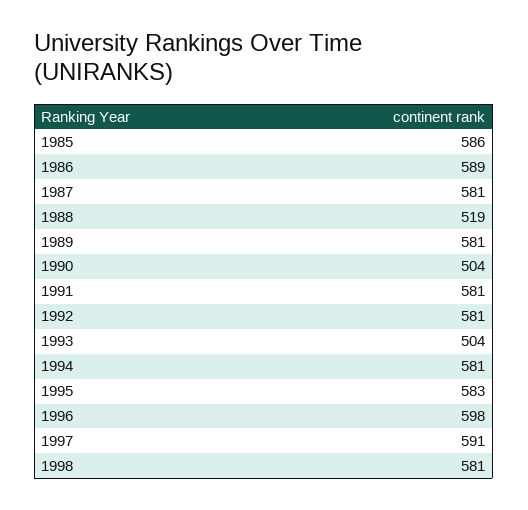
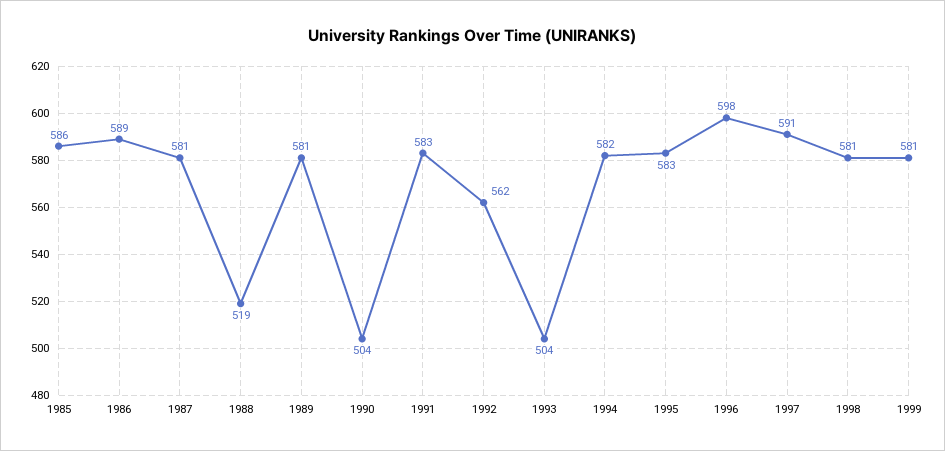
1991: 581 -> 583
1992: 581 -> 562
1994: 581 -> 582
1999: none -> 581

